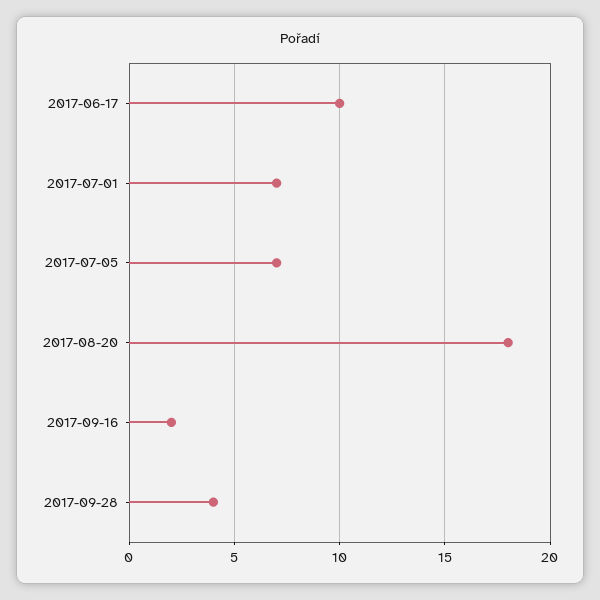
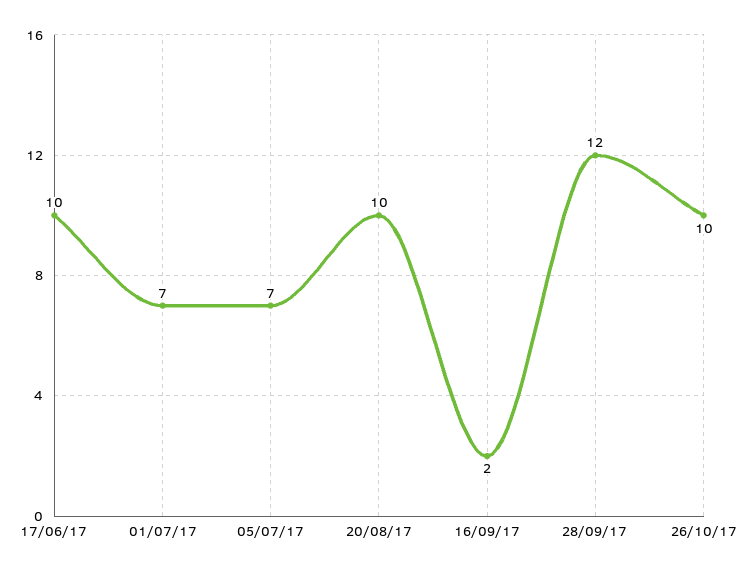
2017-08-20: 18 -> 10
2017-09-28: 4 -> 12
26/10/17: none -> 10

